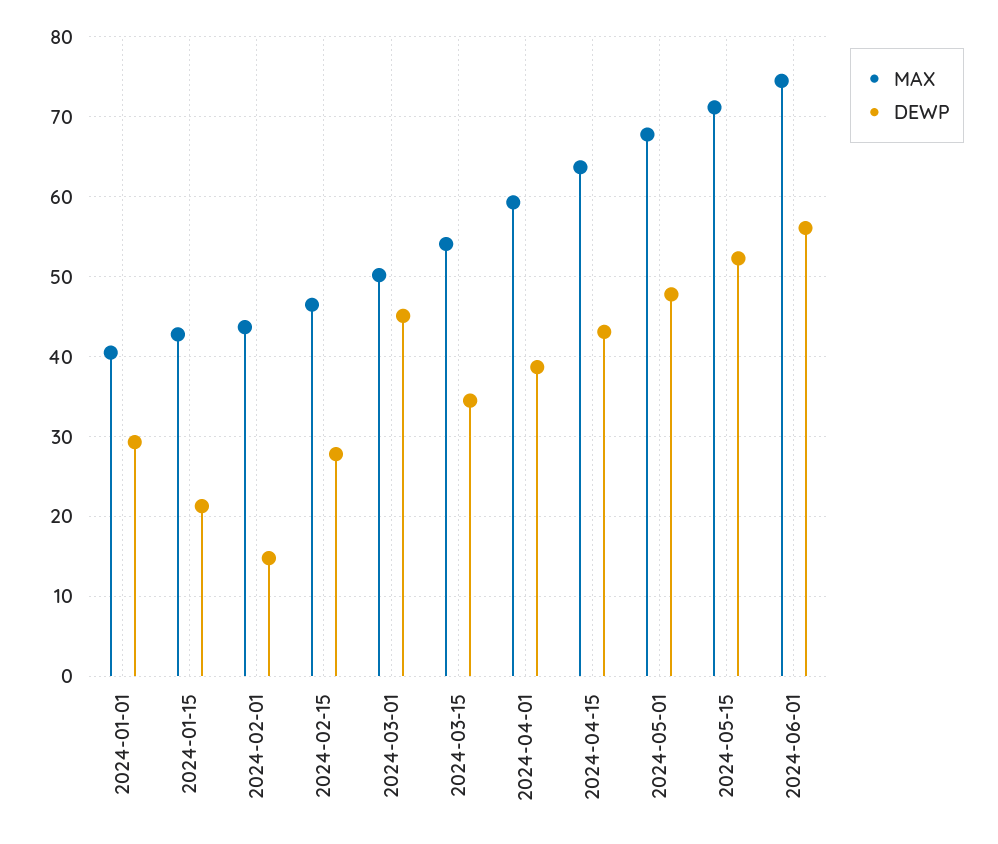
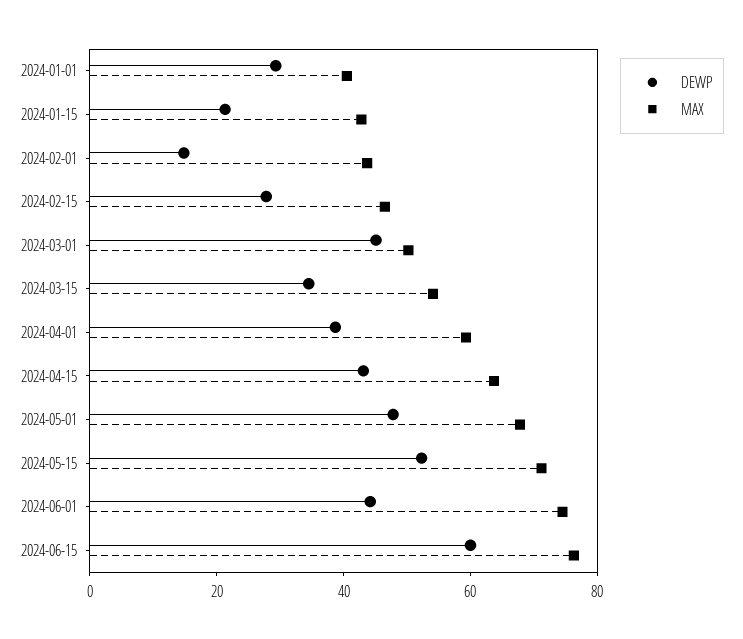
DEWP, 2024-06-01: 56 -> 45
DEWP, 2024-06-15: none -> 60
MAX, 2024-06-15: none -> 75

